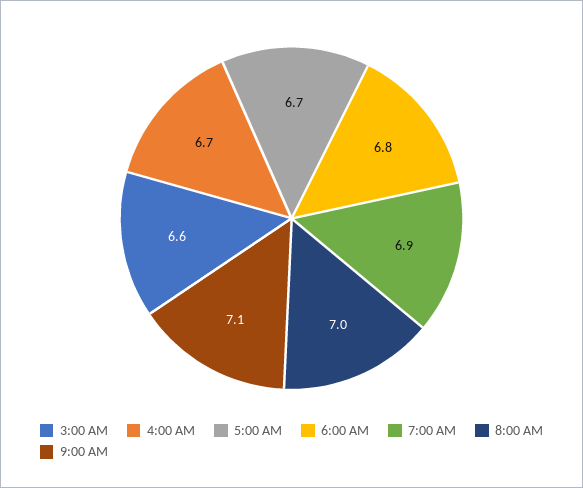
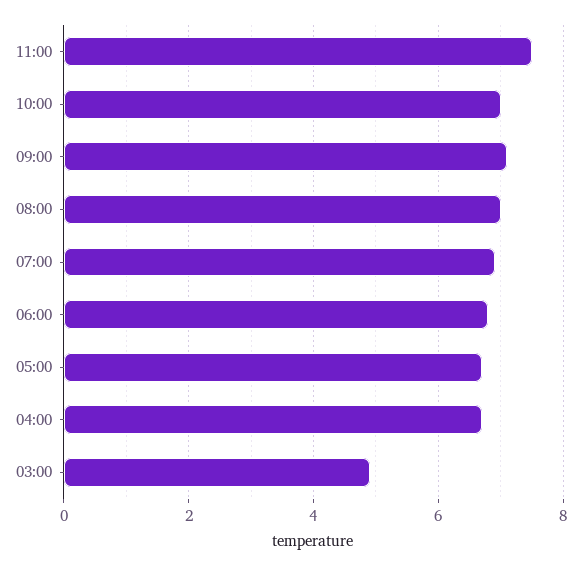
3:00 AM: 6.6 -> 5
11:00: none -> 7.5
10:00: none -> 7

